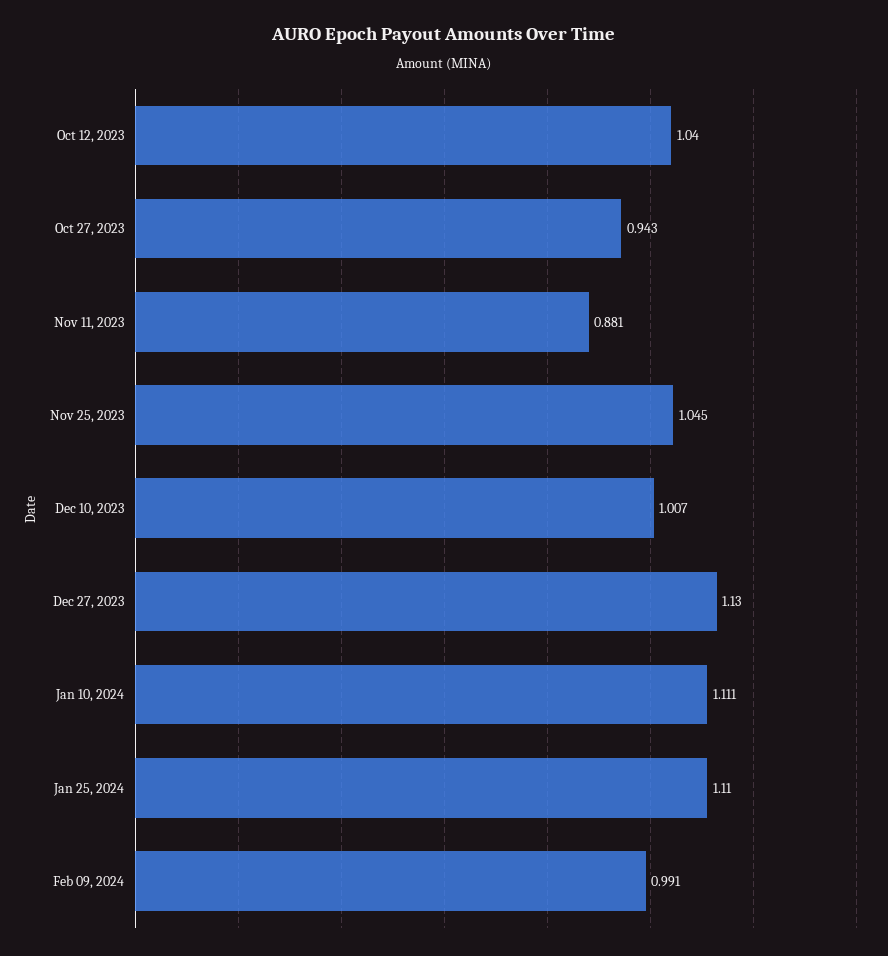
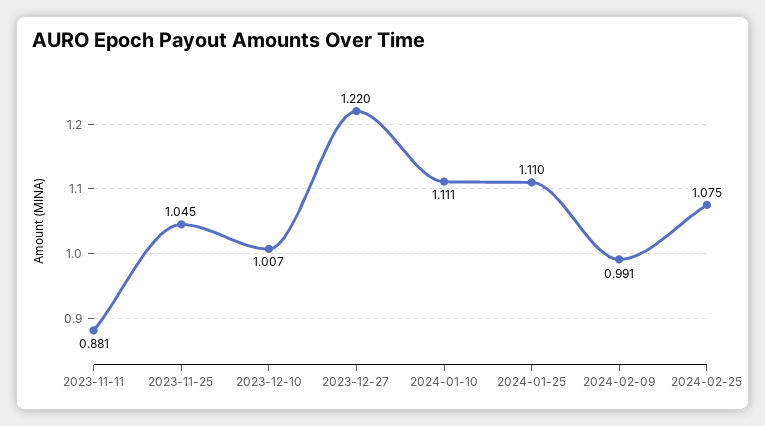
Oct 12, 2023: 1.04 -> none
Oct 27, 2023: 0.943 -> none
Dec 27, 2023: 1.13 -> 1.22
2024-02-25: none -> 1.075

